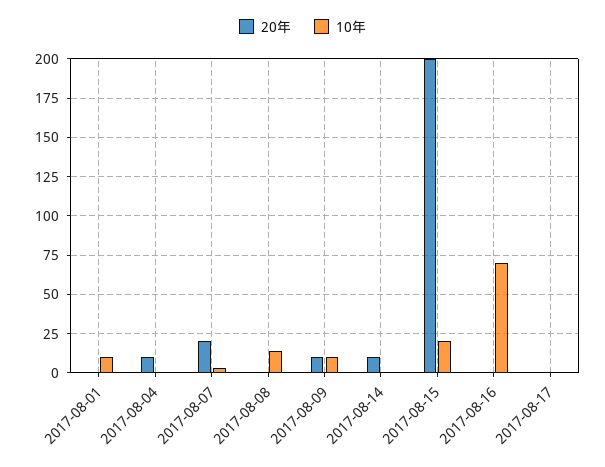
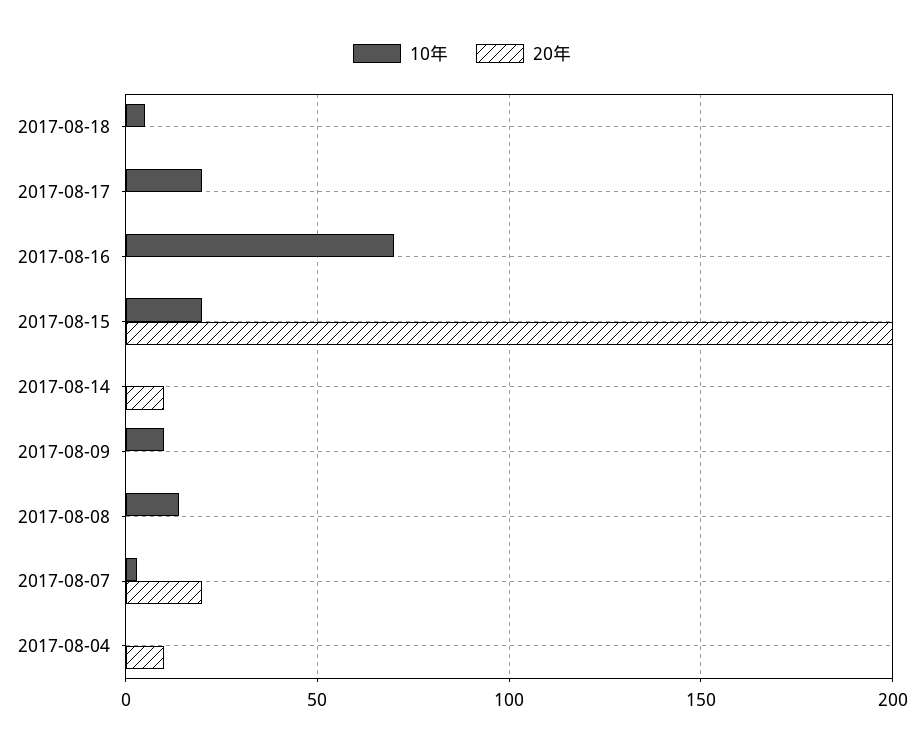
20年, 2017-08-01: 0 -> none
10年, 2017-08-01: 10 -> none
20年, 2017-08-09: 10 -> 0
10年, 2017-08-17: 0 -> 20
10年, 2017-08-18: none -> 5
20年, 2017-08-18: none -> 0

